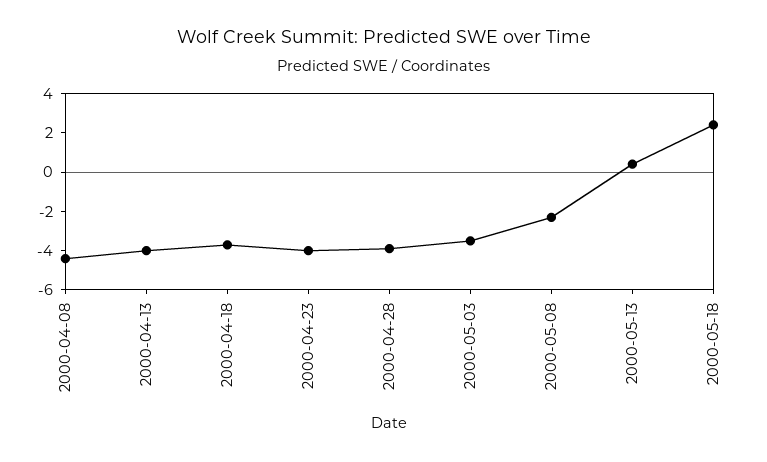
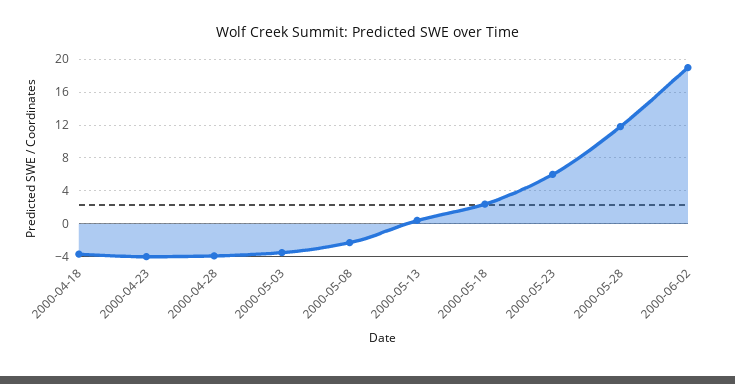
2000-04-08: -4.5 -> none
2000-04-13: -4 -> none
2000-05-23: none -> 6
2000-05-28: none -> 12
2000-06-02: none -> 19

